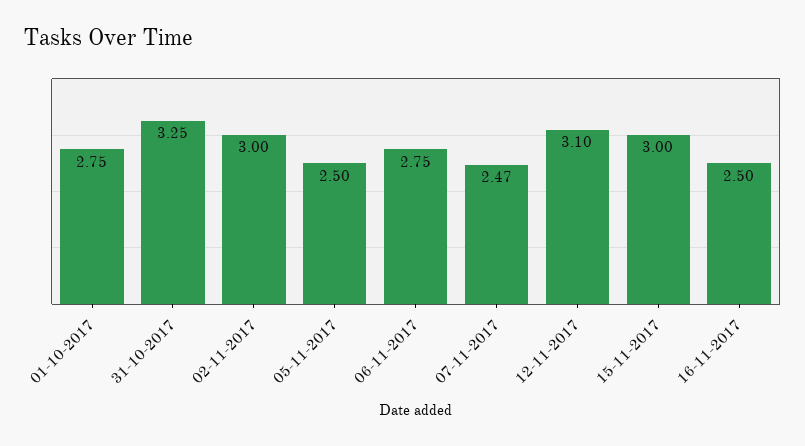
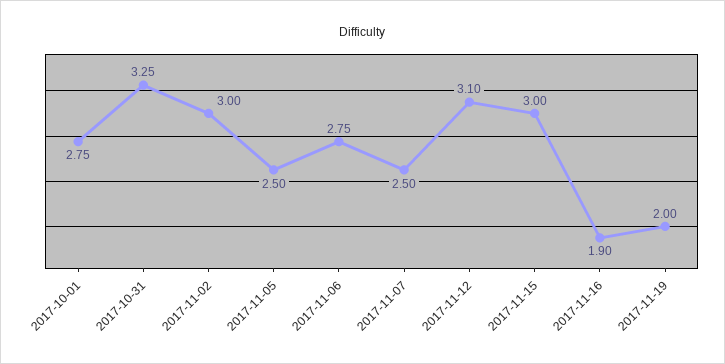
07-11-2017: 2.47 -> 2.5
16-11-2017: 2.5 -> 1.9
2017-11-19: none -> 2

